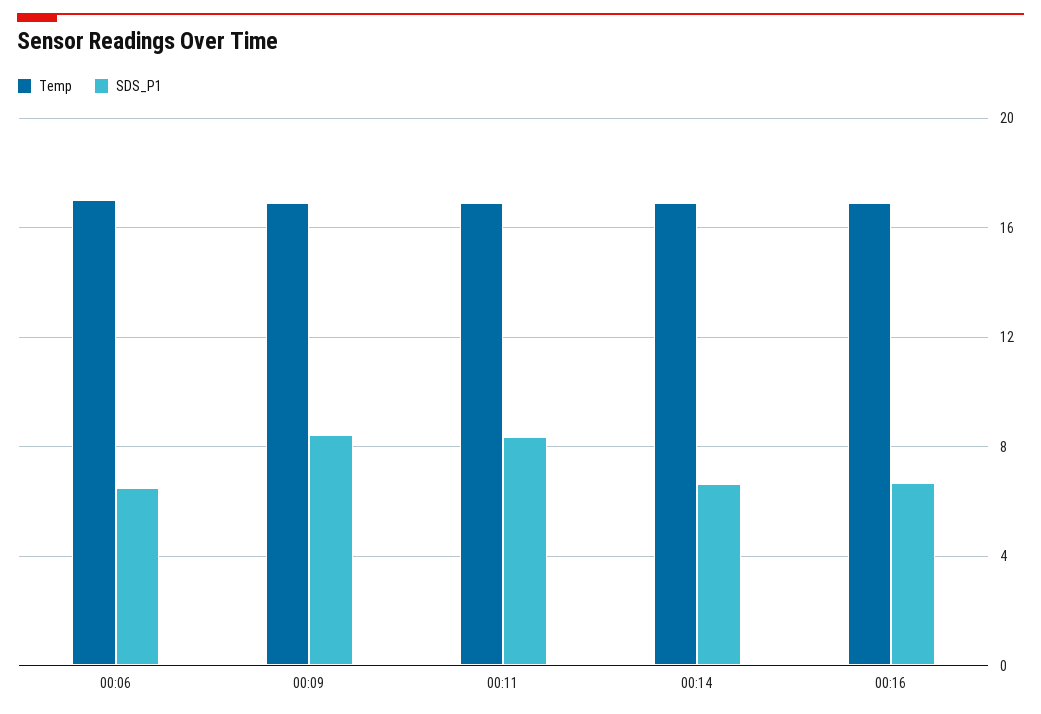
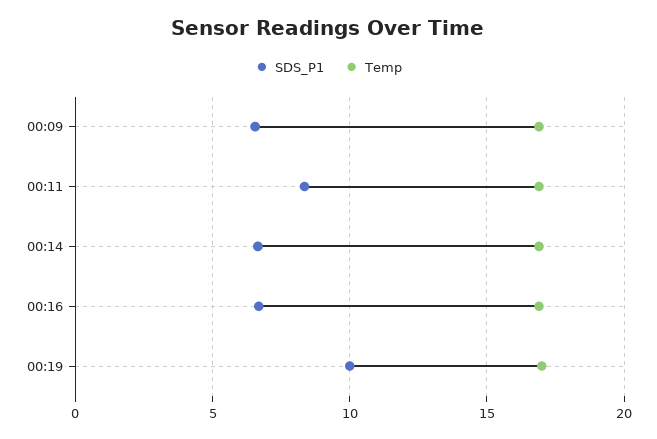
Temp, 00:06: 17 -> none
SDS_P1, 00:06: 6.5 -> none
SDS_P1, 00:09: 8.5 -> 6.5
SDS_P1, 00:19: none -> 10
Temp, 00:19: none -> 17

